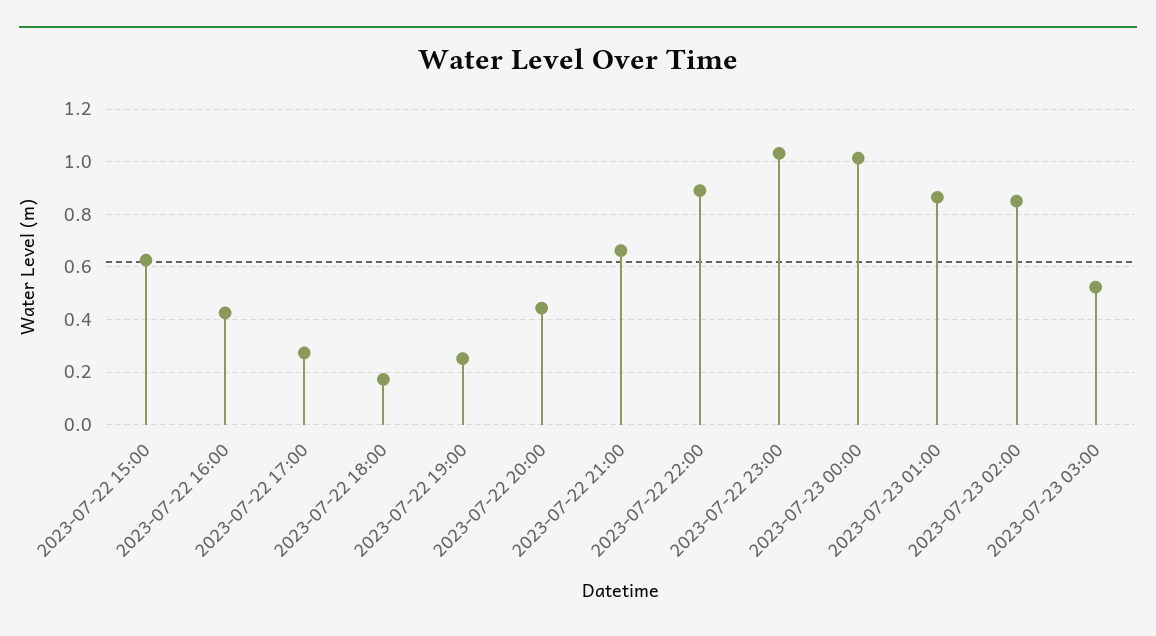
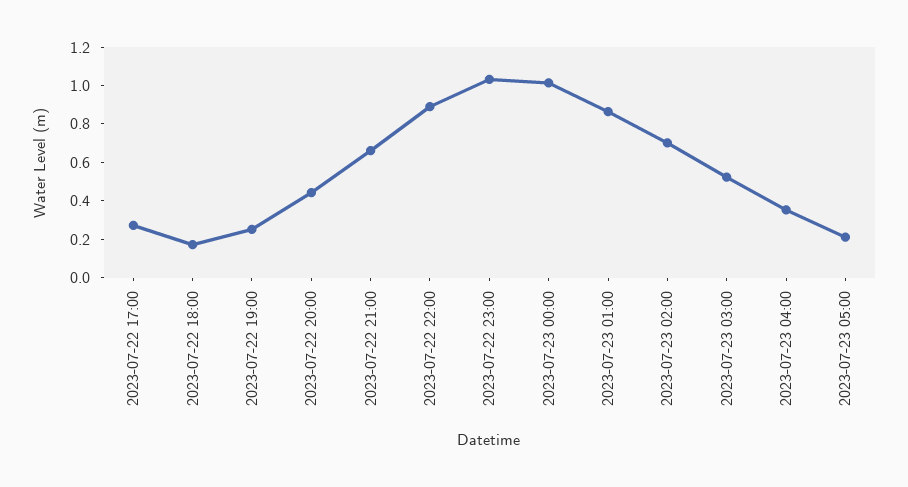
2023-07-22 15:00: 0.625 -> none
2023-07-22 16:00: 0.425 -> none
2023-07-23 02:00: 0.85 -> 0.7
2023-07-23 04:00: none -> 0.35
2023-07-23 05:00: none -> 0.2

